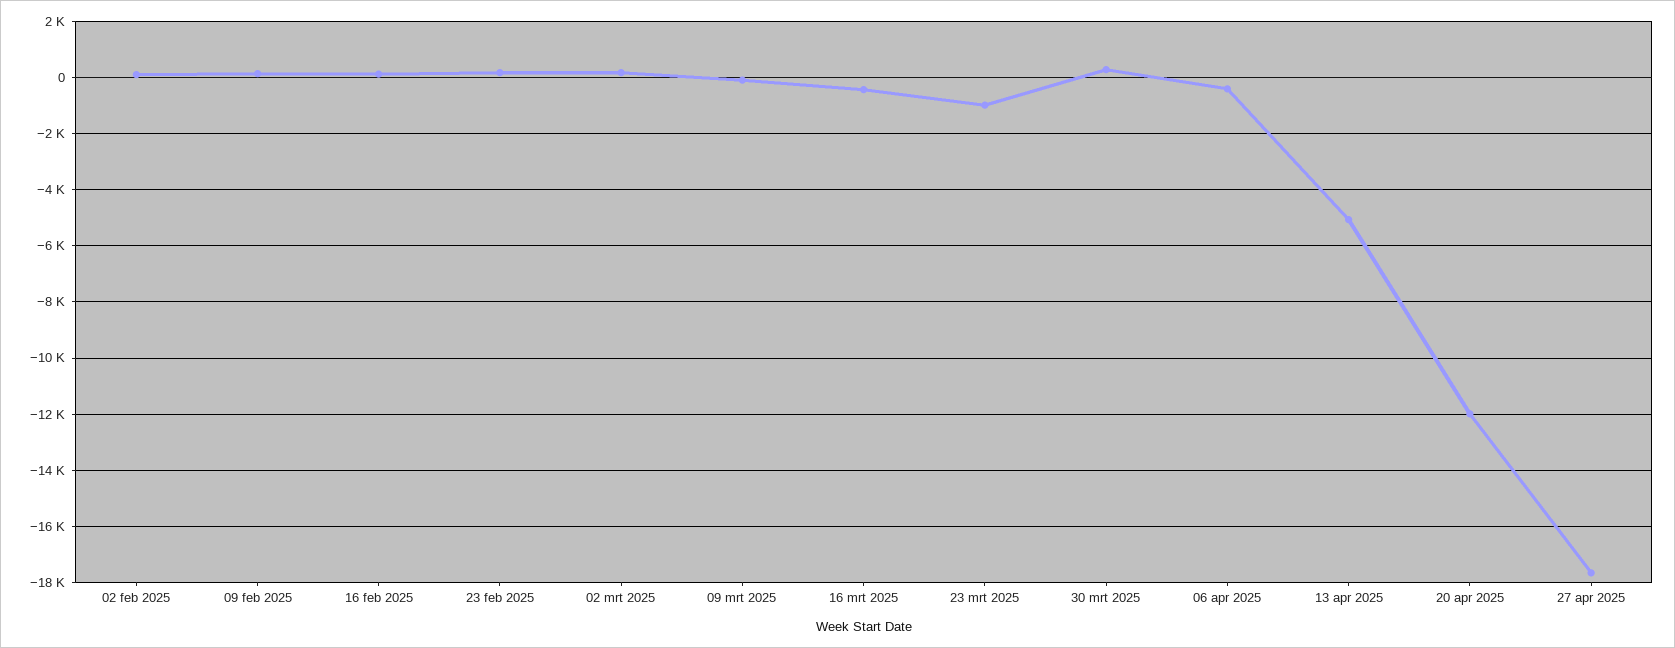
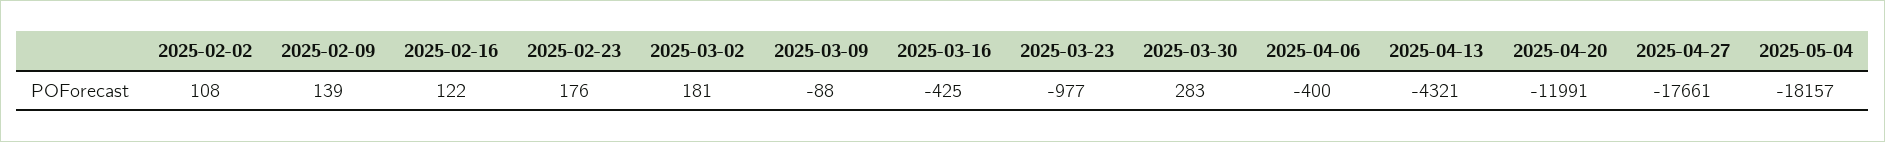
13 apr 2025: -5000 -> -4321
2025-05-04: none -> -18157

